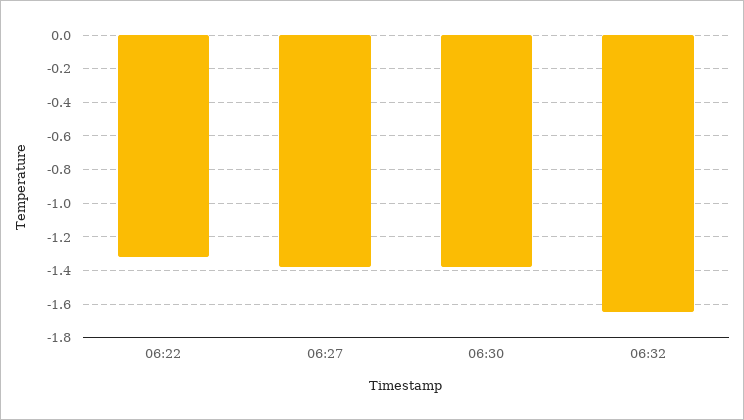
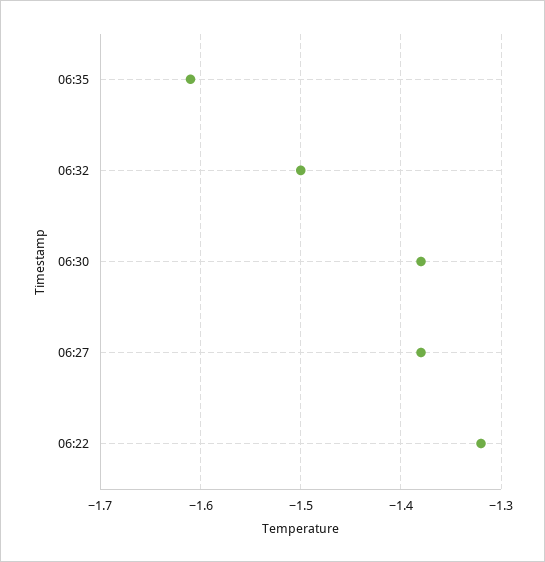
06:32: -1.65 -> -1.5
06:35: none -> -1.61

